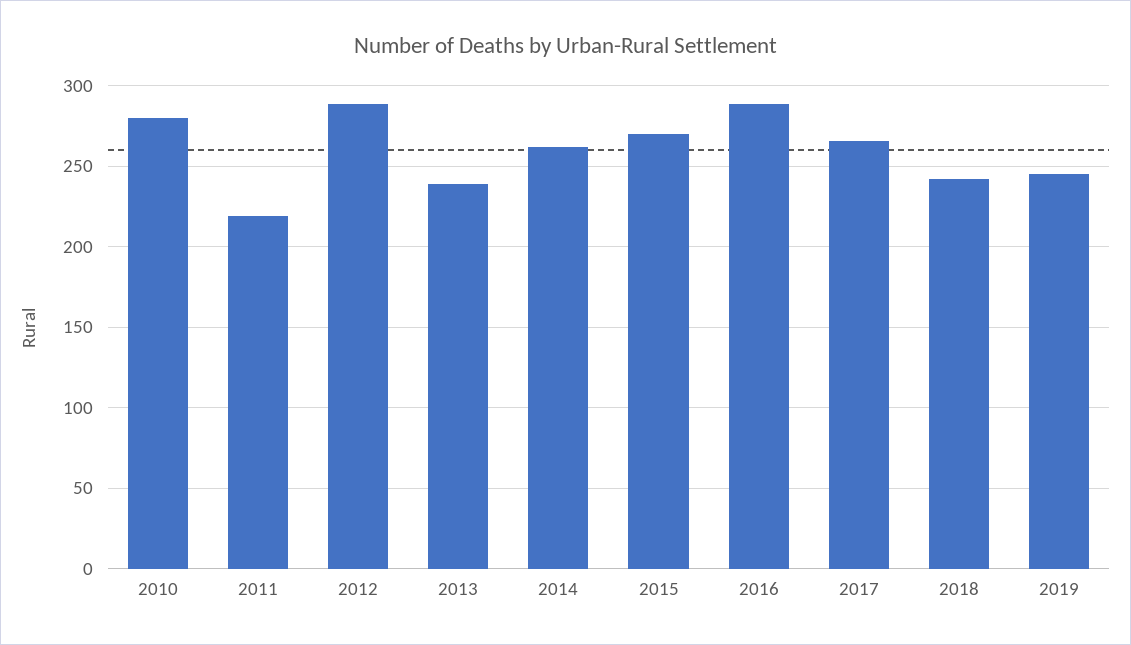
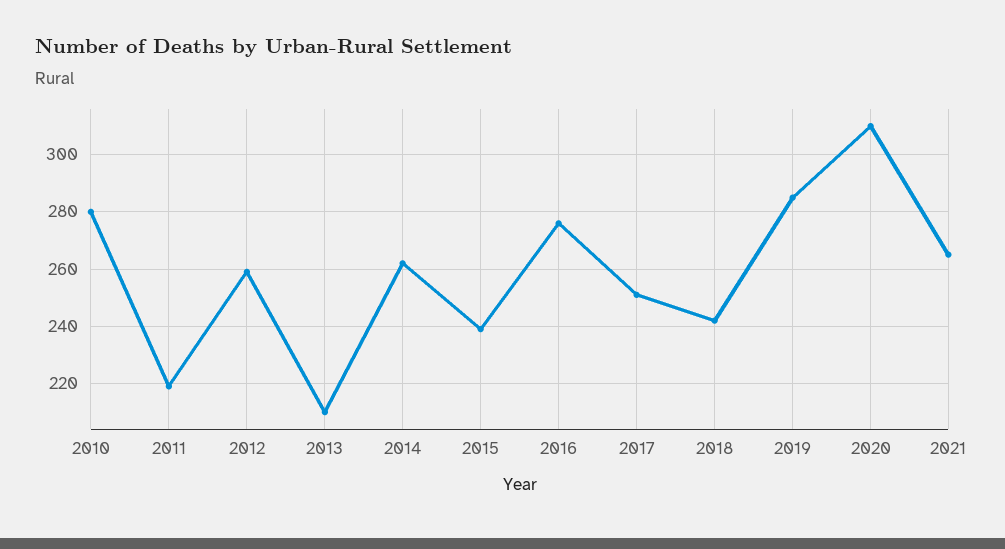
2012: 290 -> 260
2013: 240 -> 210
2015: 270 -> 240
2016: 290 -> 275
2017: 265 -> 250
2019: 245 -> 285
2020: none -> 310
2021: none -> 265

